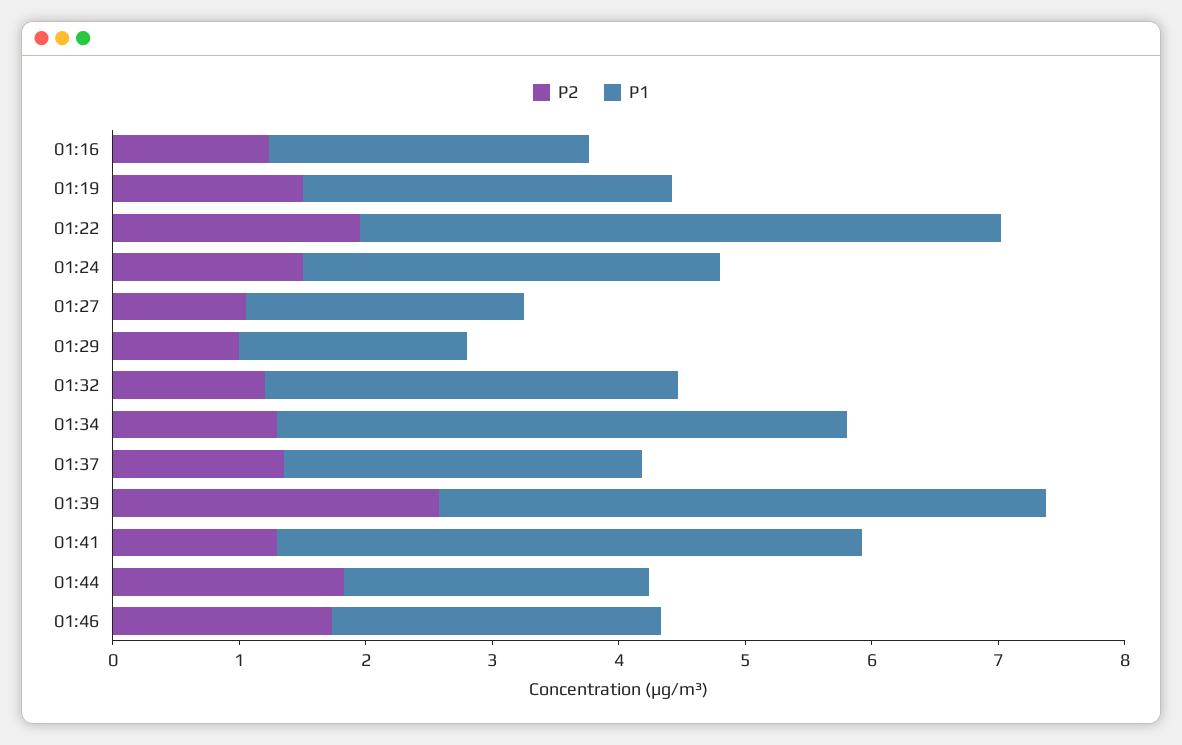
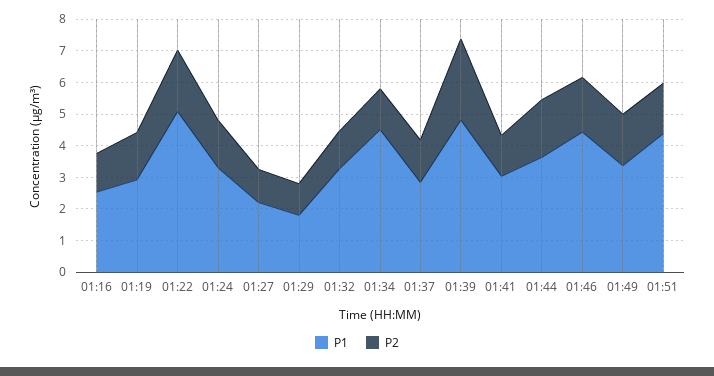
P1, 01:41: 4.6 -> 3
P1, 01:44: 2.4 -> 3.5
P1, 01:46: 2.6 -> 4.5
P1, 01:49: none -> 3.5
P2, 01:49: none -> 1.5
P1, 01:51: none -> 4.5
P2, 01:51: none -> 1.5

